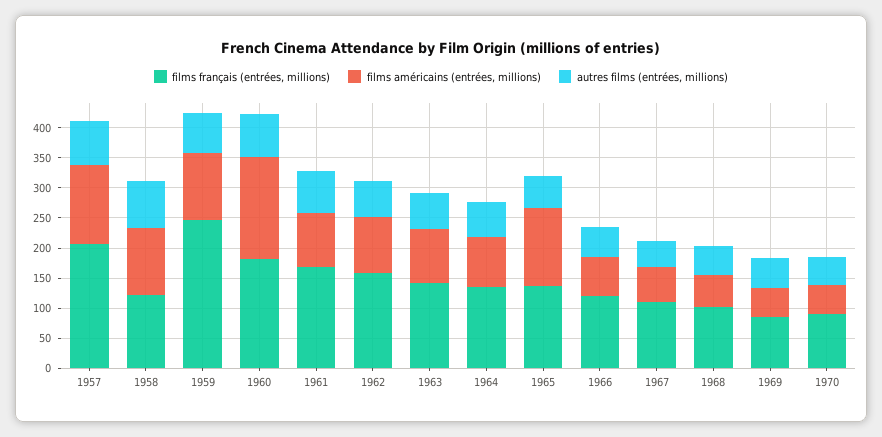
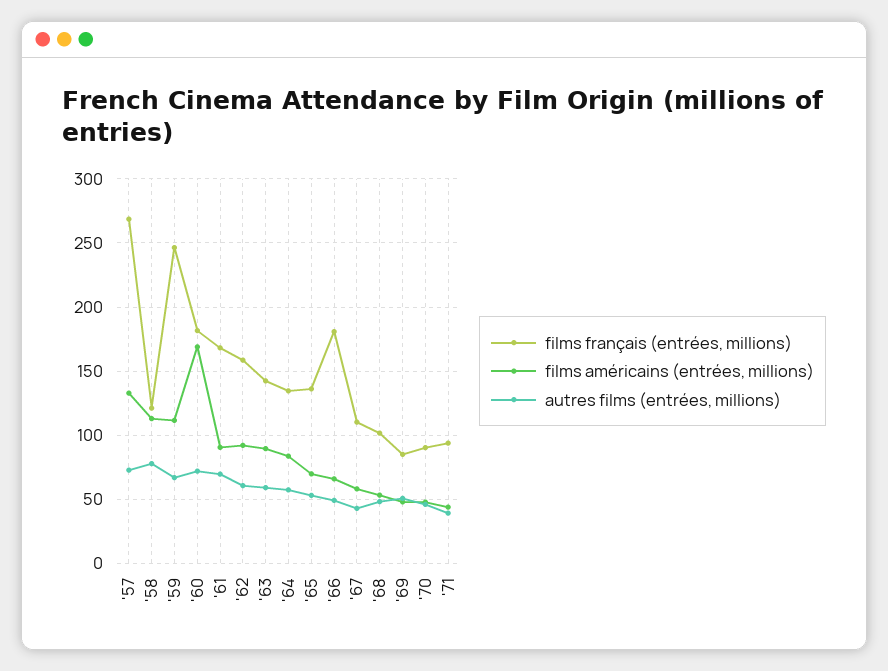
films français (entrées, millions), 1957: 200 -> 270
films américains (entrées, millions), 1965: 125 -> 70
films français (entrées, millions), 1966: 125 -> 180
films français (entrées, millions), '71: none -> 95
films américains (entrées, millions), '71: none -> 45
autres films (entrées, millions), '71: none -> 40

